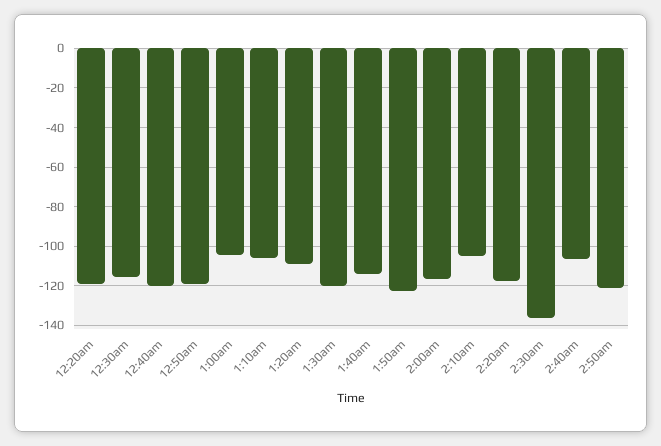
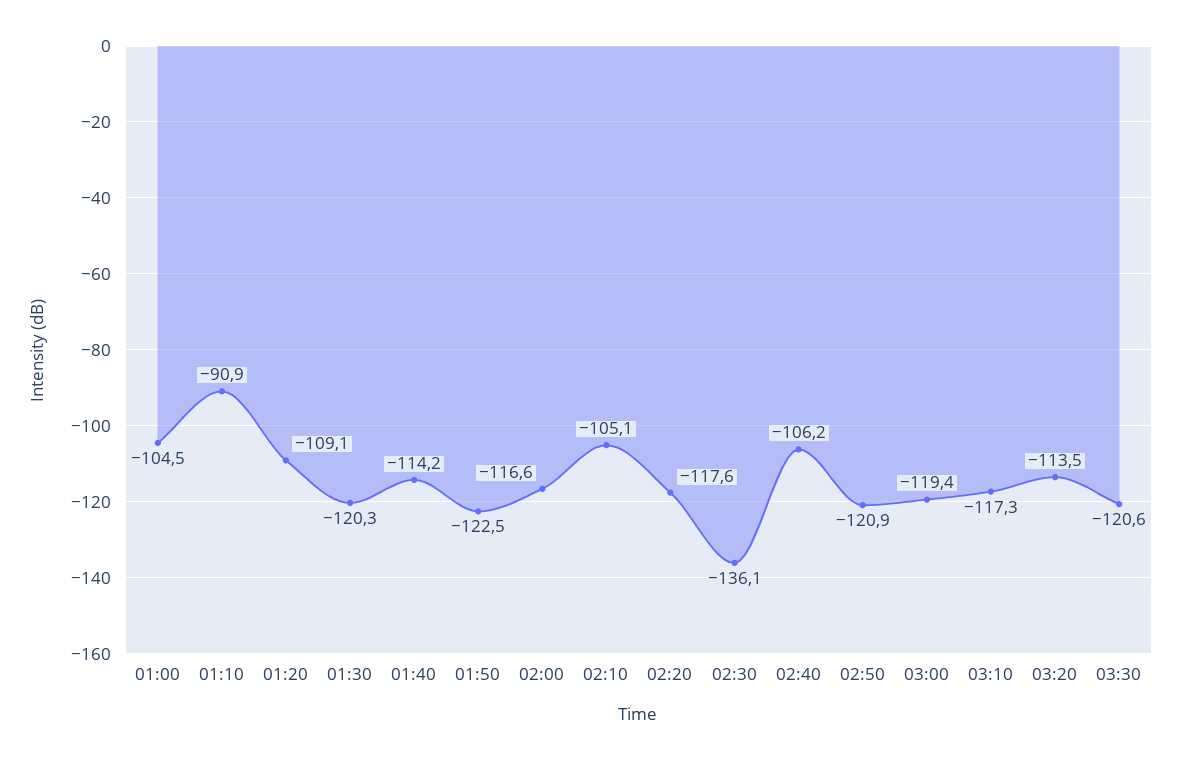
12:20am: -120 -> none
12:30am: -115 -> none
12:40am: -120 -> none
12:50am: -120 -> none
1:10am: -105 -> -90.9
03:00: none -> -119.4
03:10: none -> -117.3
03:20: none -> -113.5
03:30: none -> -120.6

